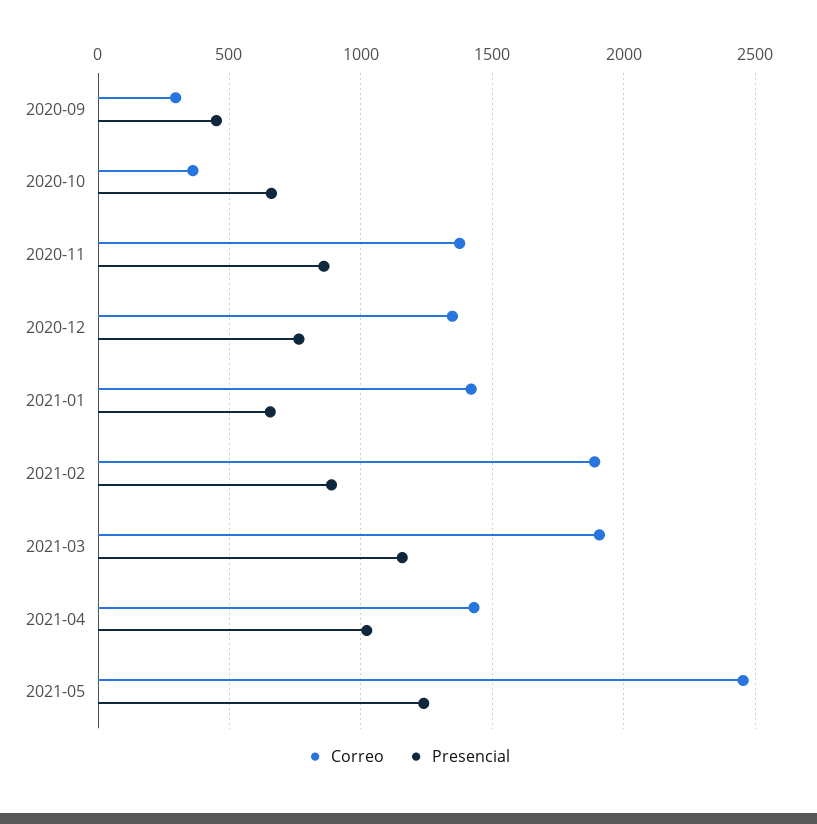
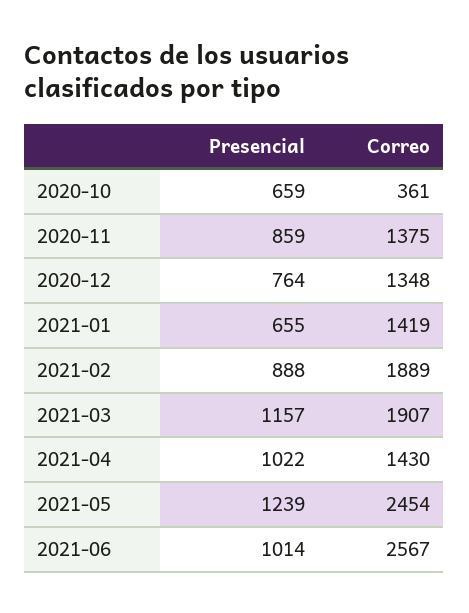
Correo, 2020-09: 300 -> none
Presencial, 2020-09: 450 -> none
Presencial, 2021-06: none -> 1014
Correo, 2021-06: none -> 2567

